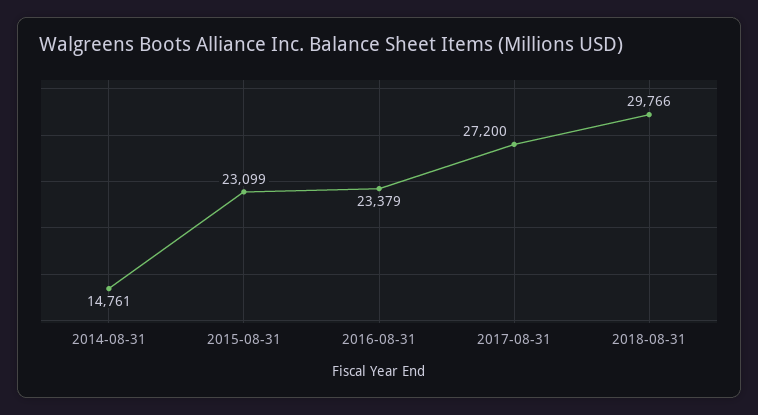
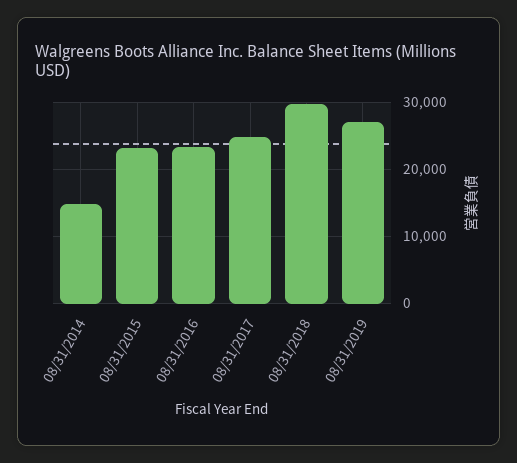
2017-08-31: 27200 -> 25000
08/31/2019: none -> 27000

